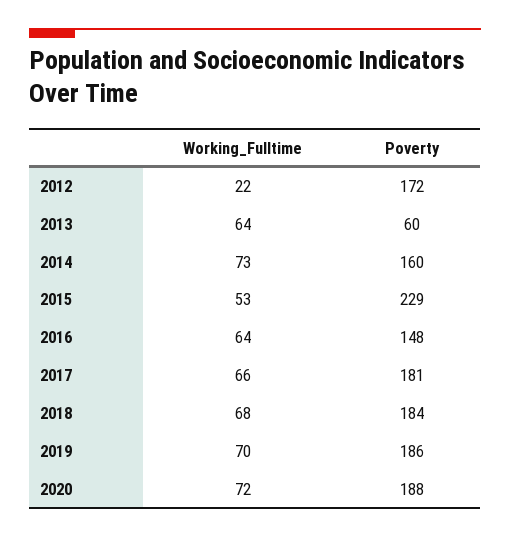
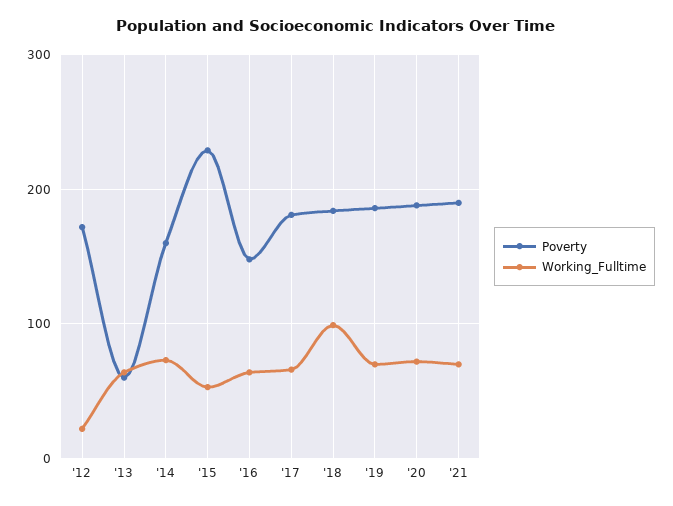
Working_Fulltime, 2018: 68 -> 100
Poverty, '21: none -> 190
Working_Fulltime, '21: none -> 70

